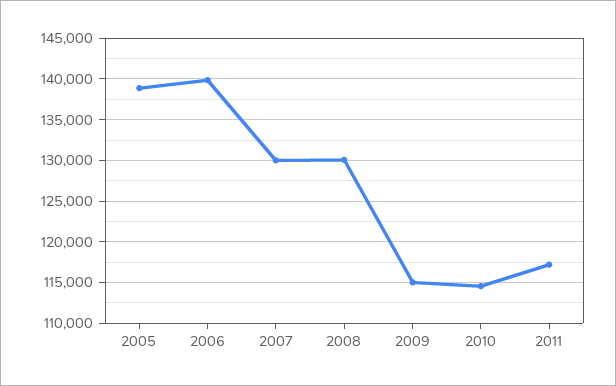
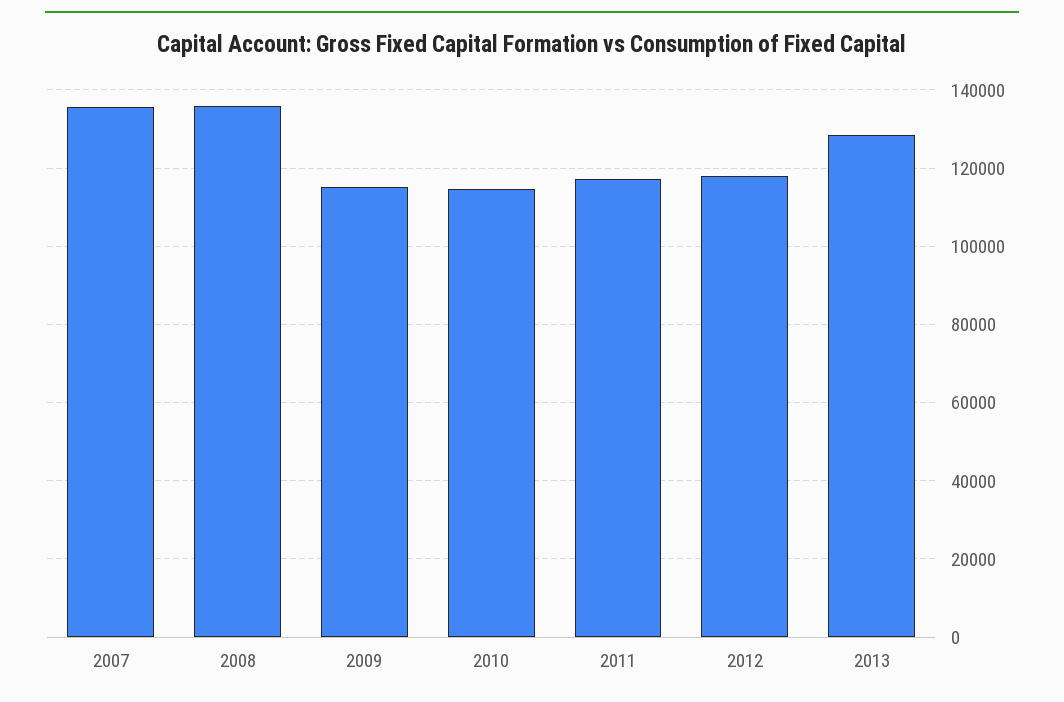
2005: 139000 -> none
2006: 140000 -> none
2007: 130000 -> 136000
2008: 130000 -> 136000
2012: none -> 118000
2013: none -> 128000

